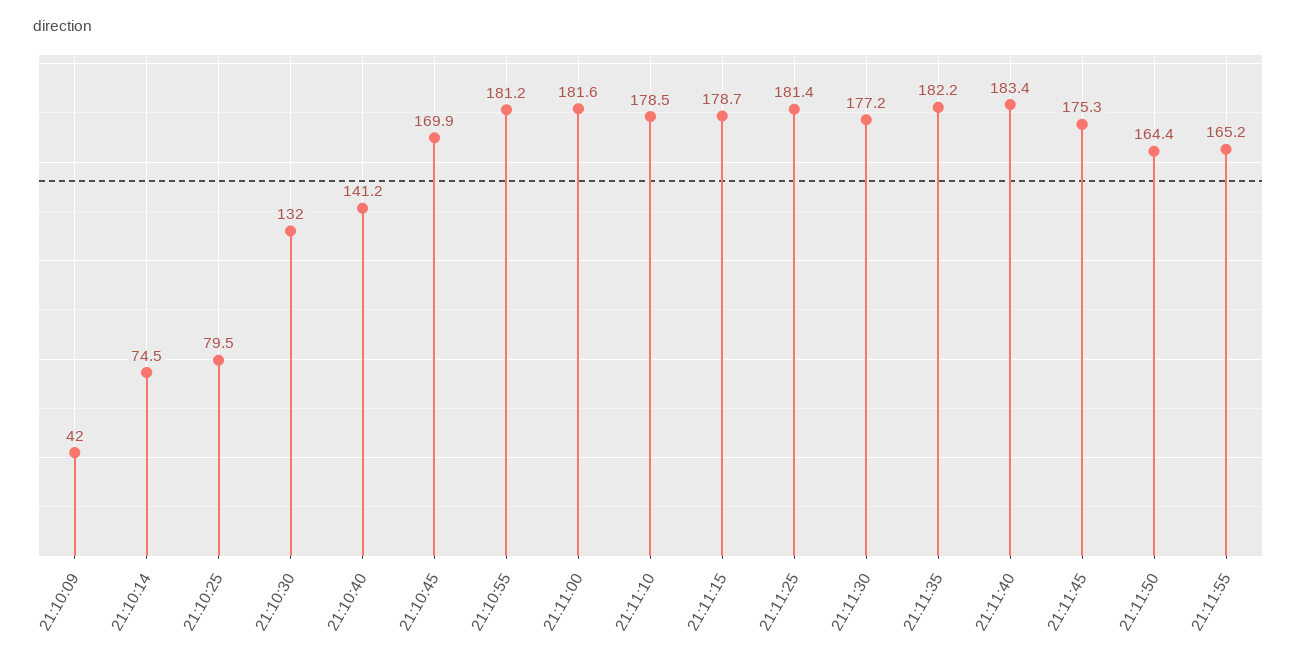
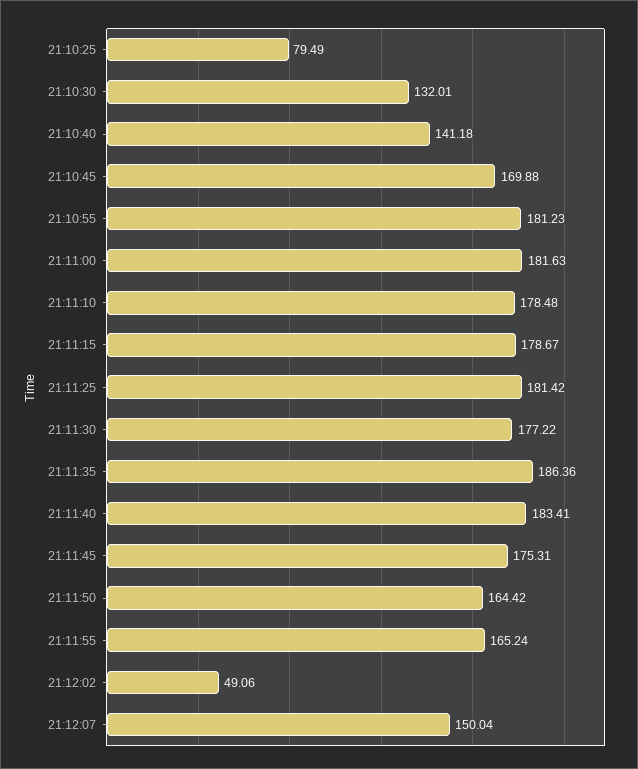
21:10:09: 42 -> none
21:10:14: 74.5 -> none
21:11:35: 182.2 -> 186.36
21:12:02: none -> 49.06
21:12:07: none -> 150.04

